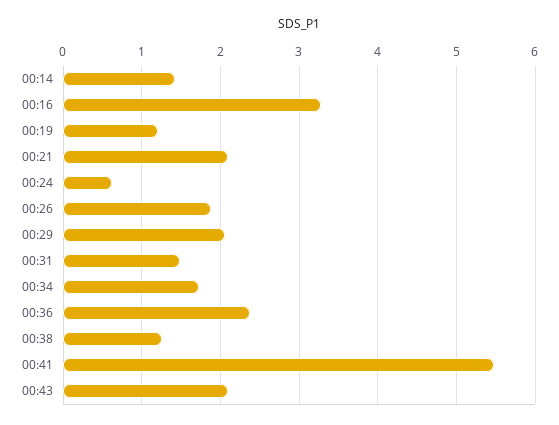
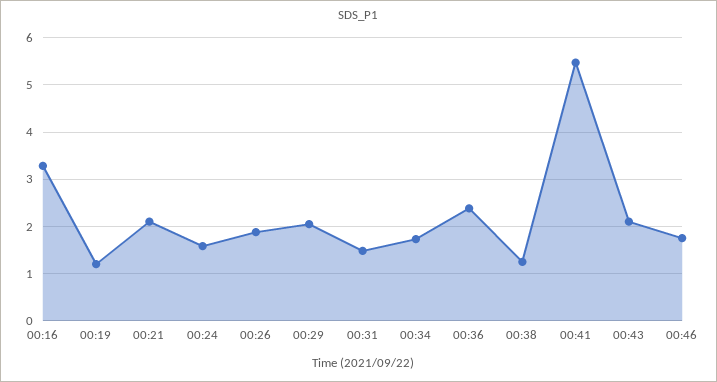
00:14: 1.4 -> none
00:24: 0.6 -> 1.6
00:46: none -> 1.8

